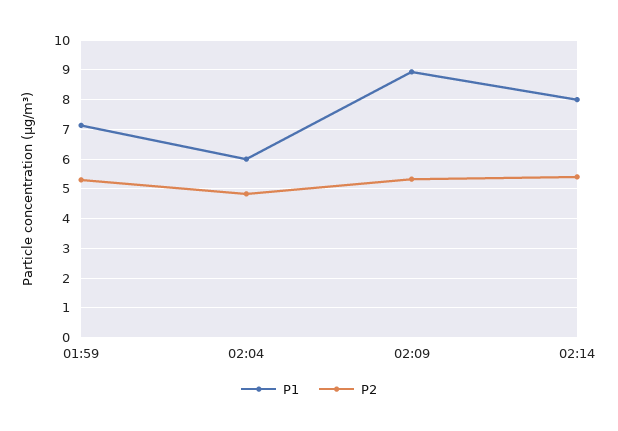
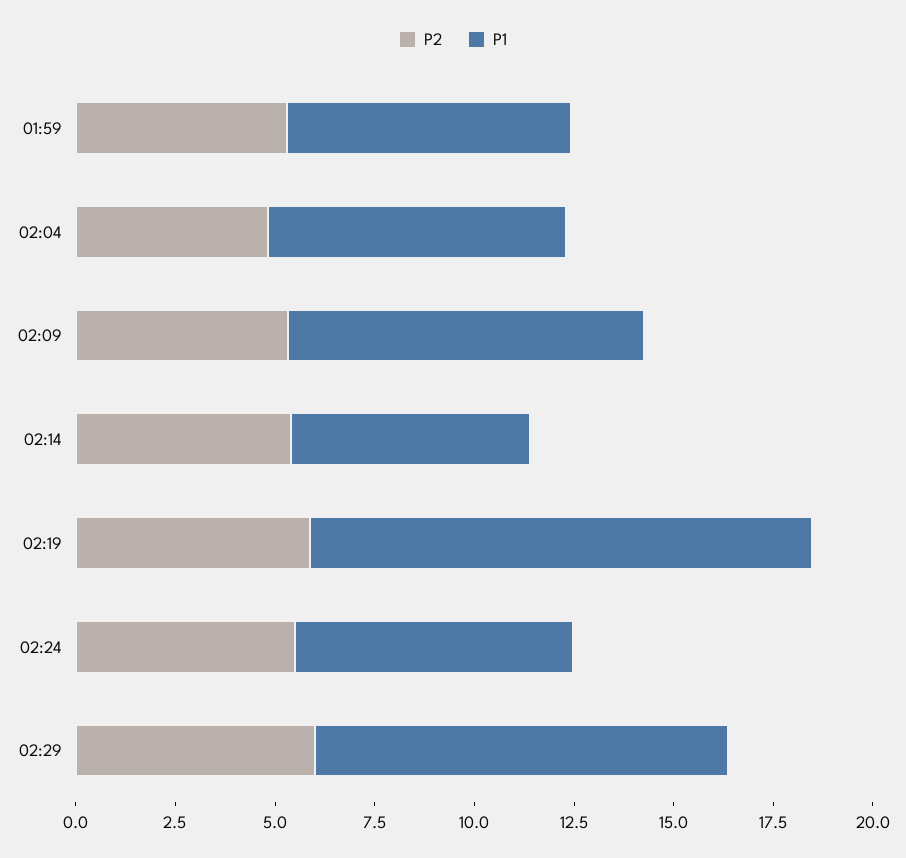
P1, 02:04: 6 -> 7.5
P1, 02:14: 8 -> 6
P2, 02:19: none -> 6
P1, 02:19: none -> 12.5
P2, 02:24: none -> 5.5
P1, 02:24: none -> 7
P2, 02:29: none -> 6
P1, 02:29: none -> 10.5

